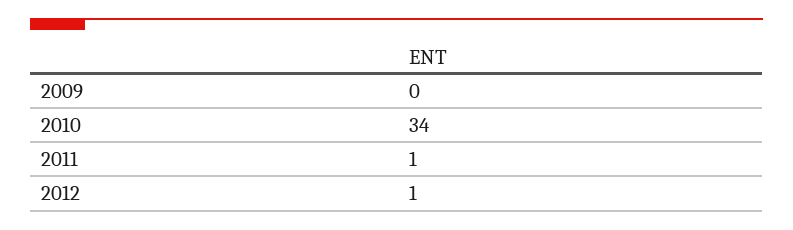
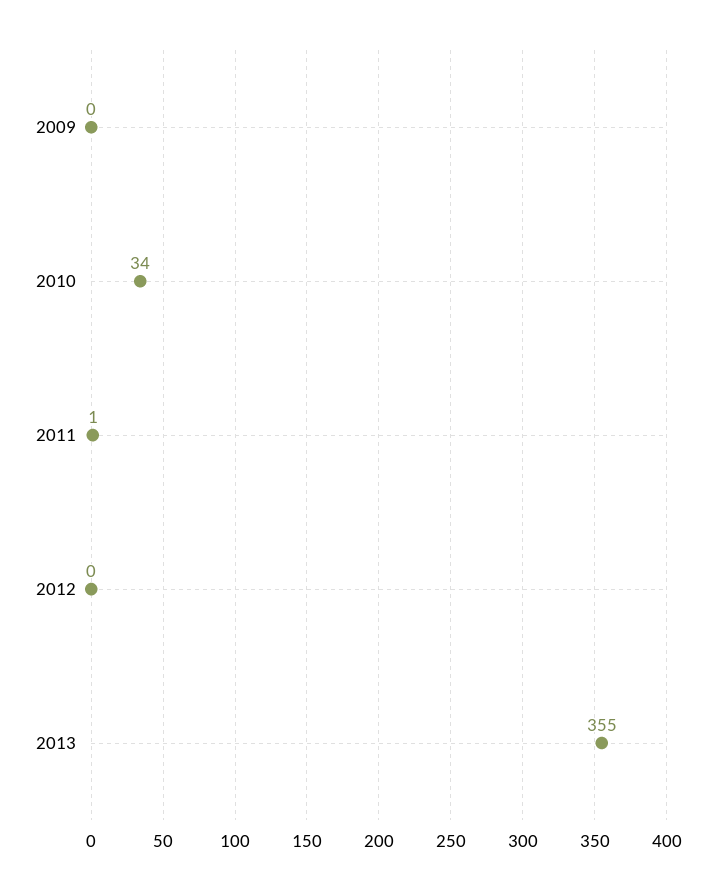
2012: 1 -> 0
2013: none -> 355

